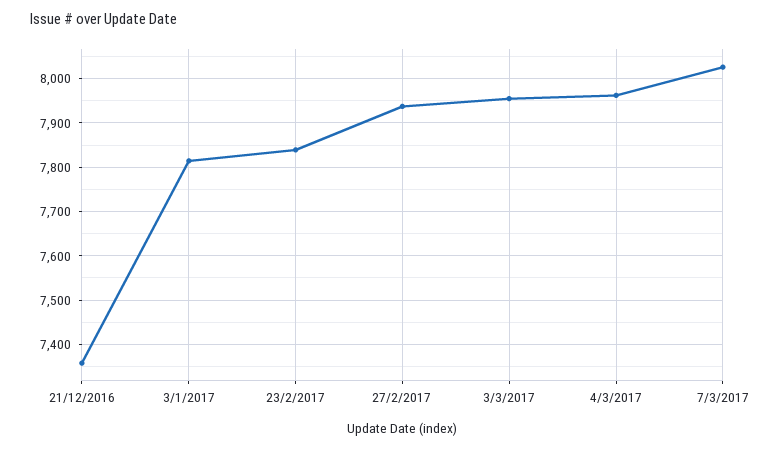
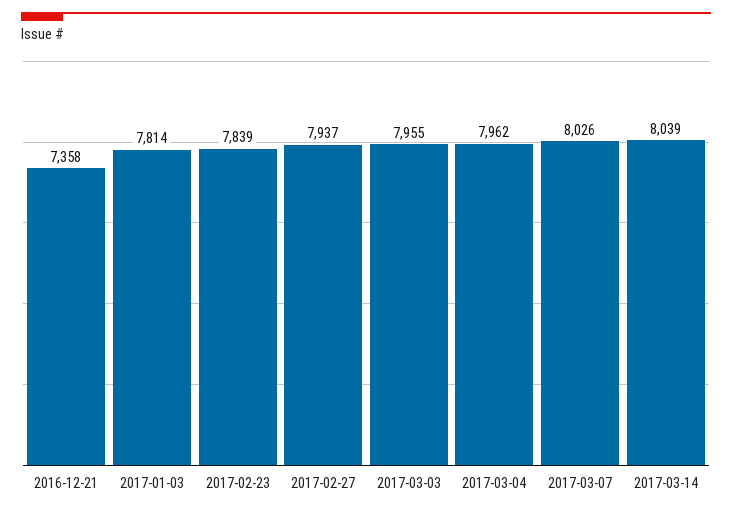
2017-03-14: none -> 8039

